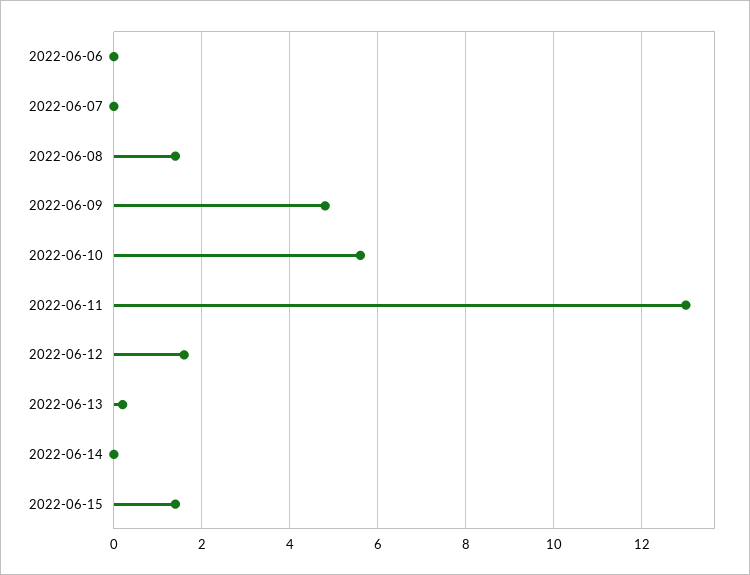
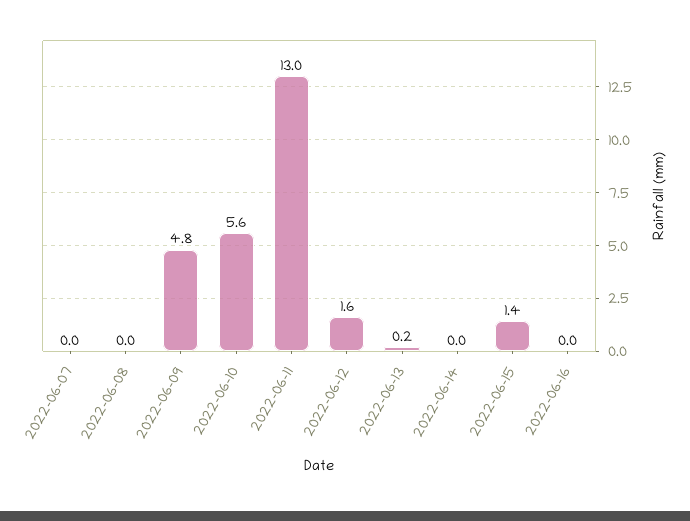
2022-06-06: 0 -> none
2022-06-08: 1.5 -> 0
2022-06-16: none -> 0

